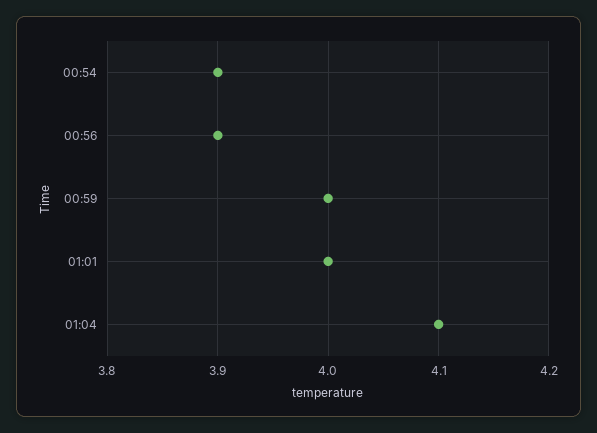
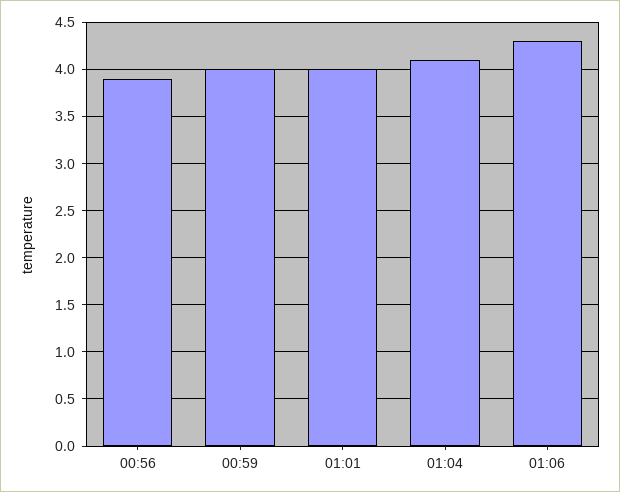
00:54: 3.9 -> none
01:06: none -> 4.3

